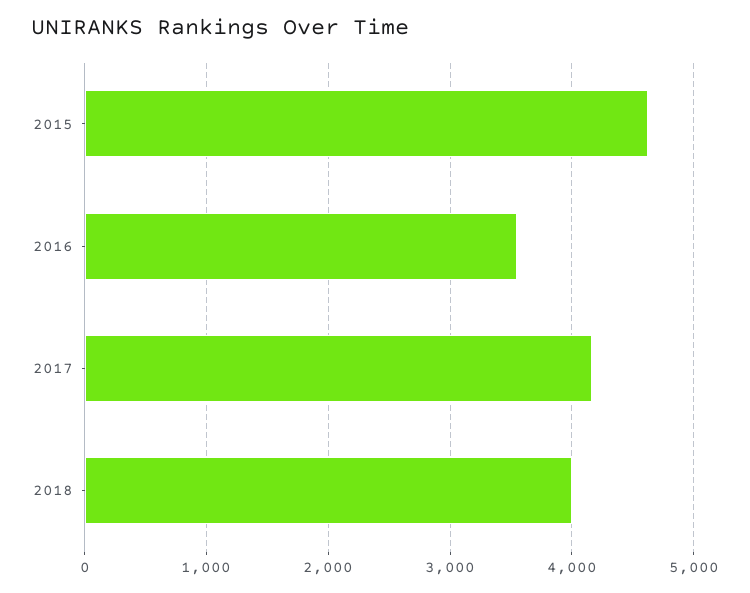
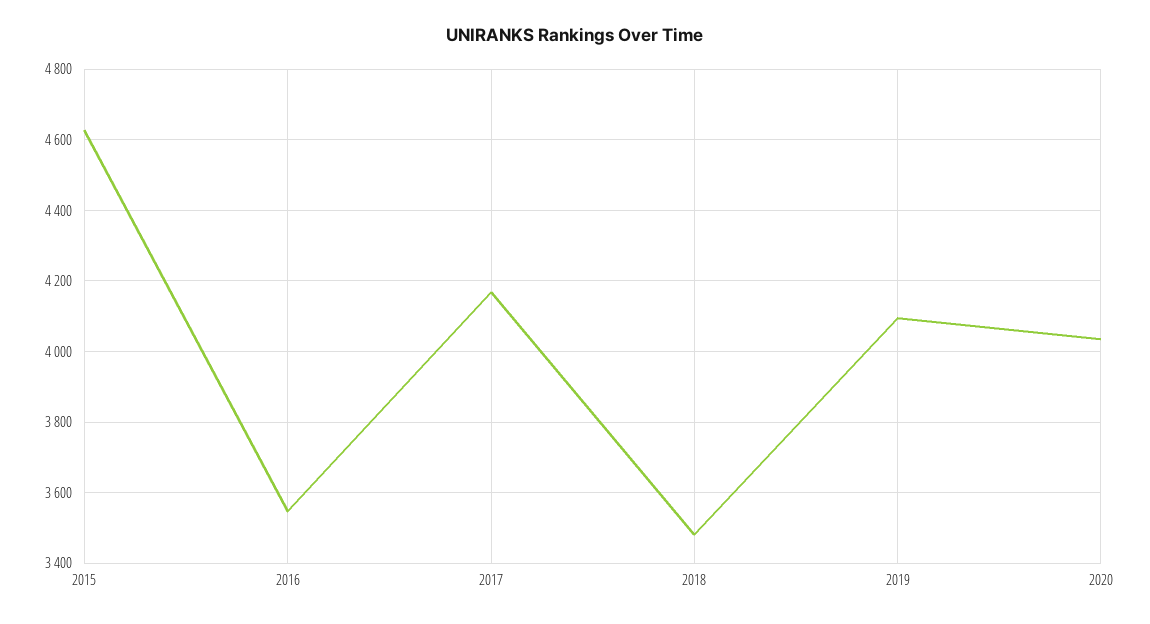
2018: 4000 -> 3480
2019: none -> 4100
2020: none -> 4040

